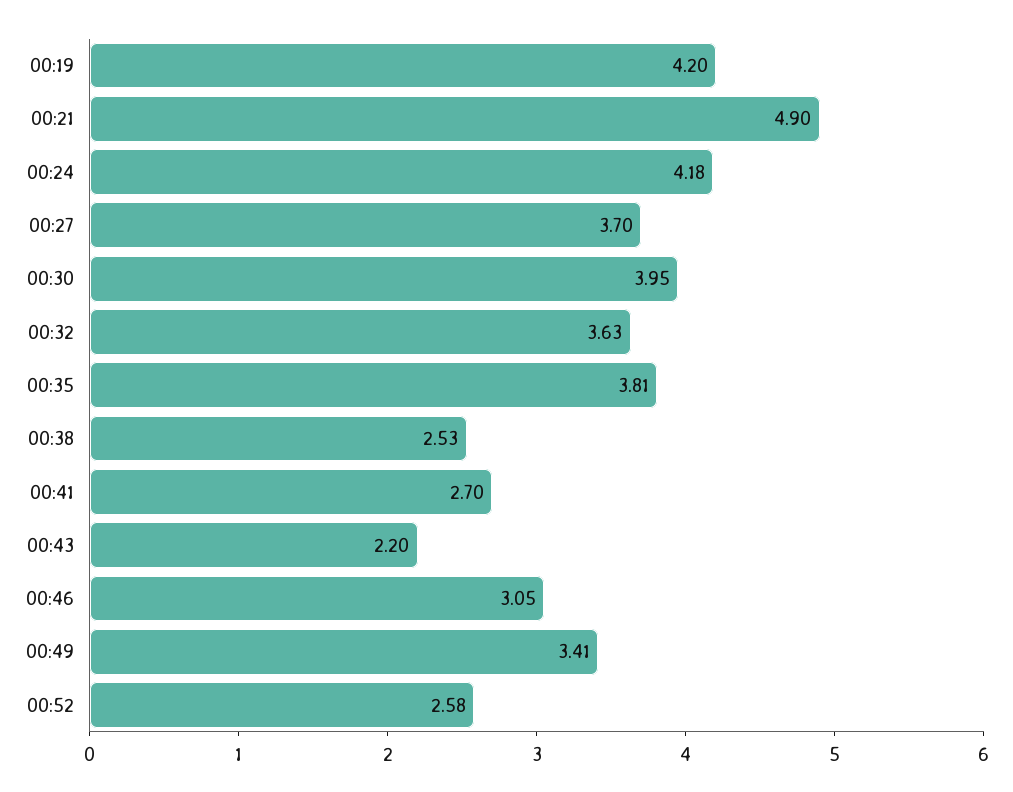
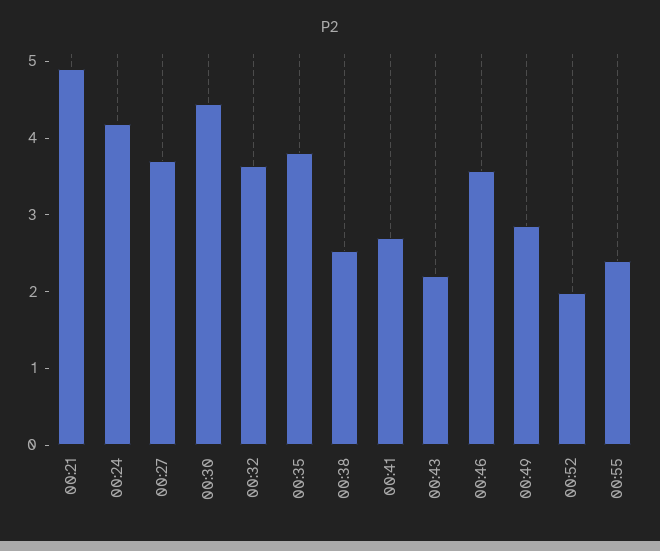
00:19: 4.2 -> none
00:30: 3.95 -> 4.4
00:46: 3.05 -> 3.6
00:49: 3.41 -> 2.8
00:52: 2.58 -> 2
00:55: none -> 2.4

